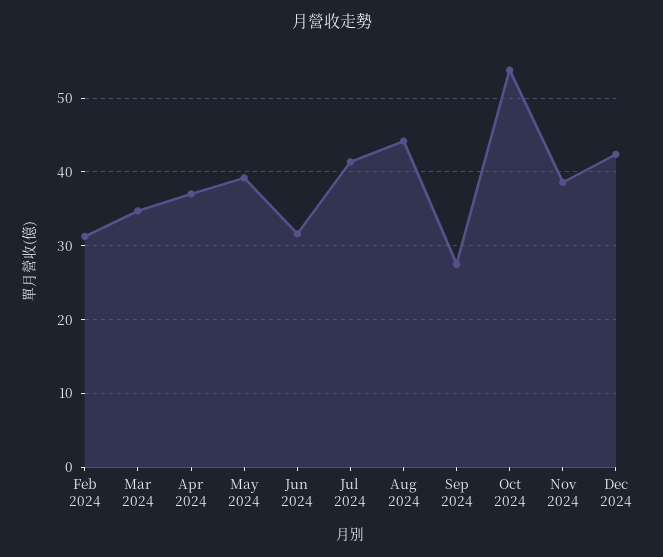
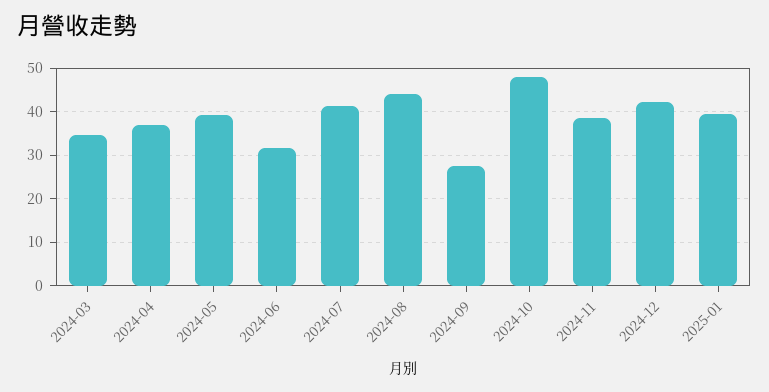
Feb 2024: 31 -> none
Oct 2024: 54 -> 48
2025-01: none -> 40

